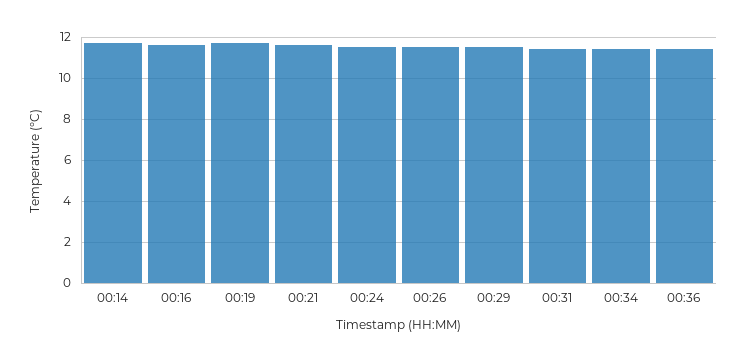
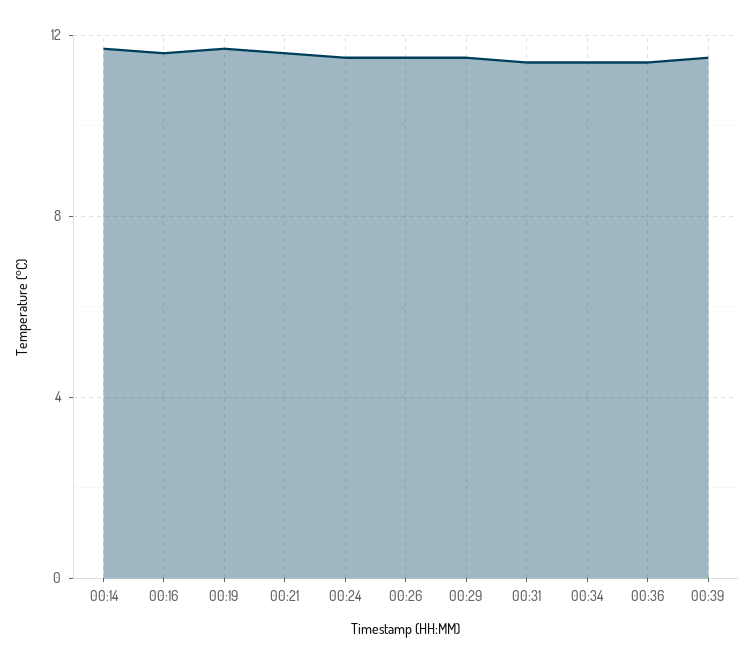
00:39: none -> 11.5

